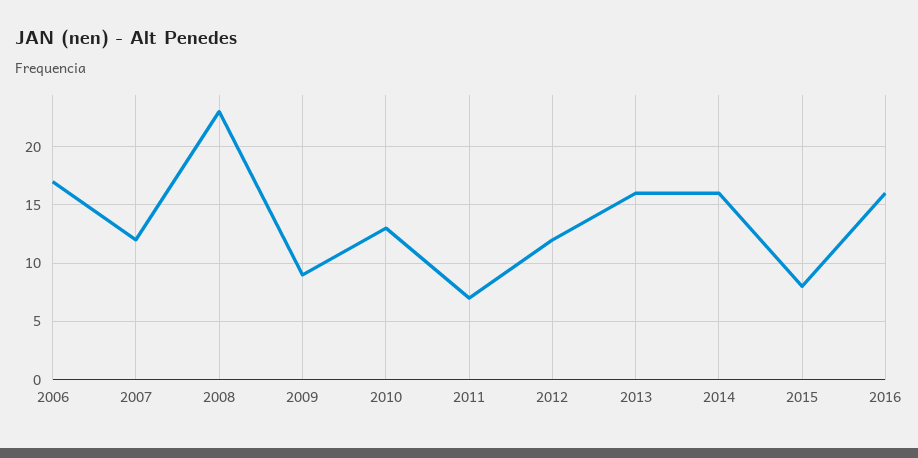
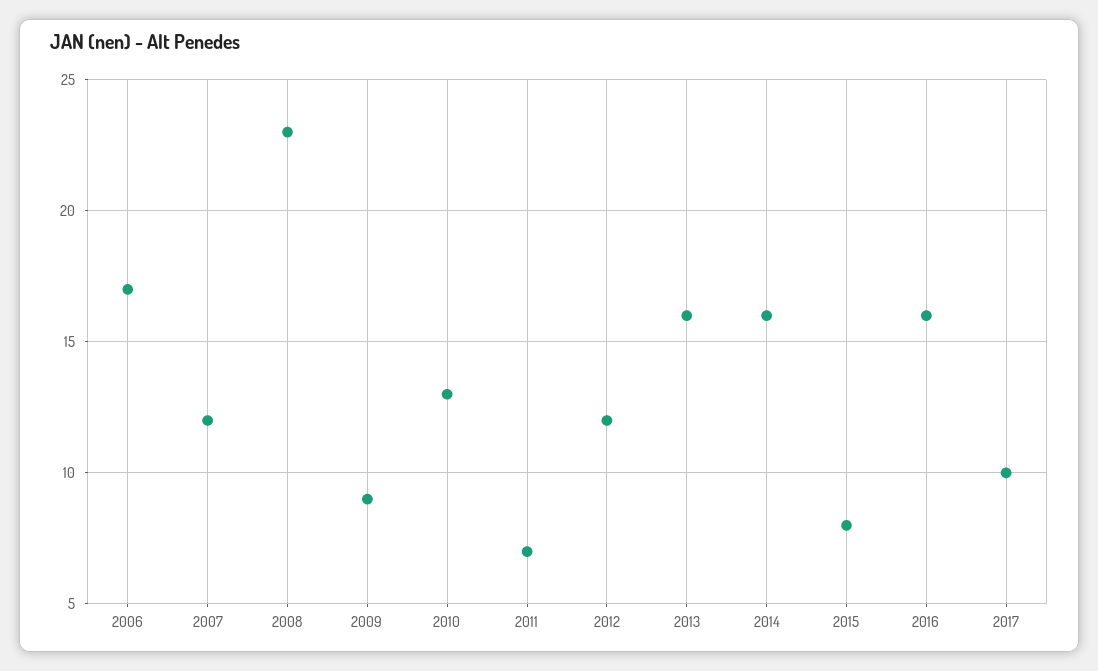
2017: none -> 10

